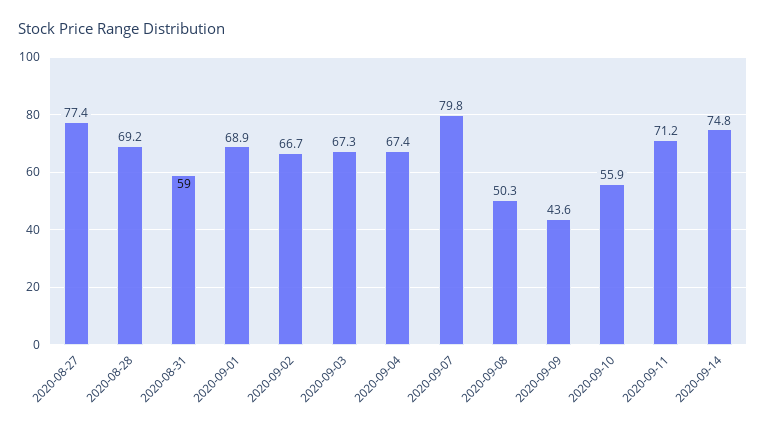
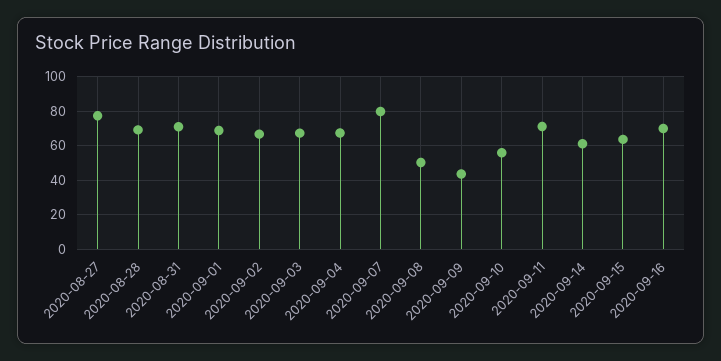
2020-08-31: 59 -> 70
2020-09-14: 74.8 -> 60
2020-09-15: none -> 65
2020-09-16: none -> 70

